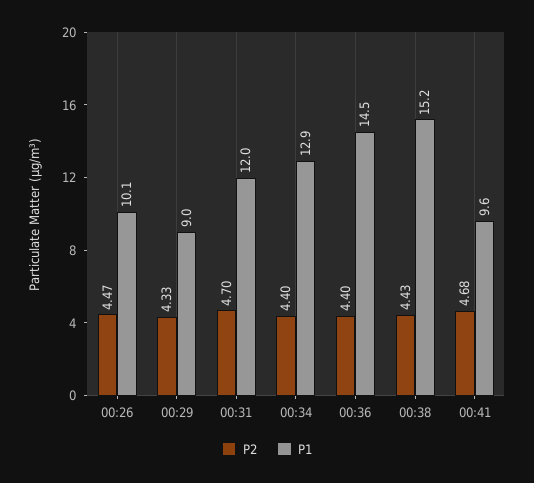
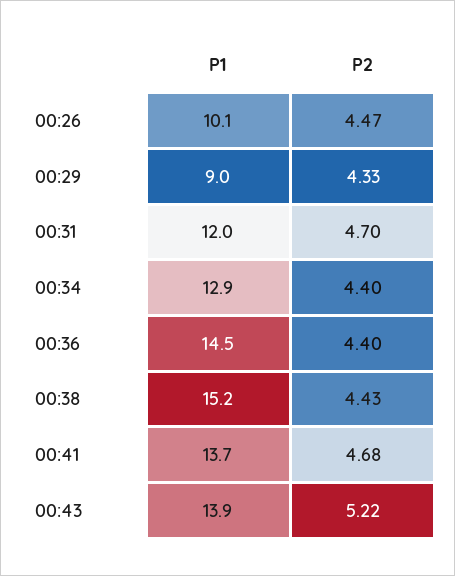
P1, 00:41: 9.6 -> 13.7
P1, 00:43: none -> 13.9
P2, 00:43: none -> 5.22

